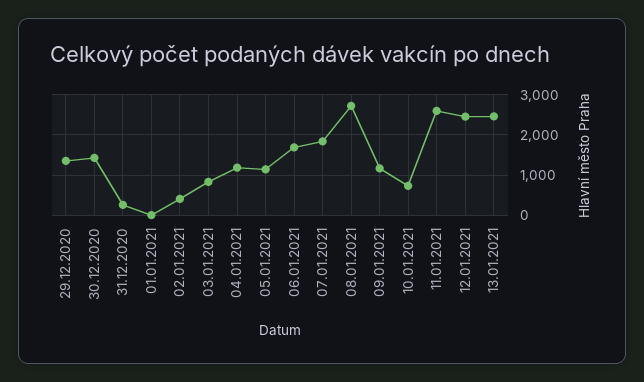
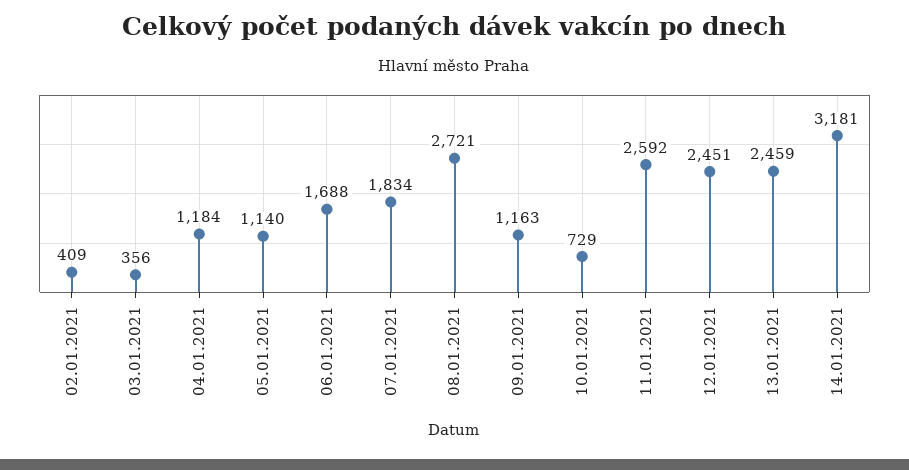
29.12.2020: 1400 -> none
30.12.2020: 1400 -> none
31.12.2020: 200 -> none
01.01.2021: 0 -> none
03.01.2021: 800 -> 356
14.01.2021: none -> 3181

